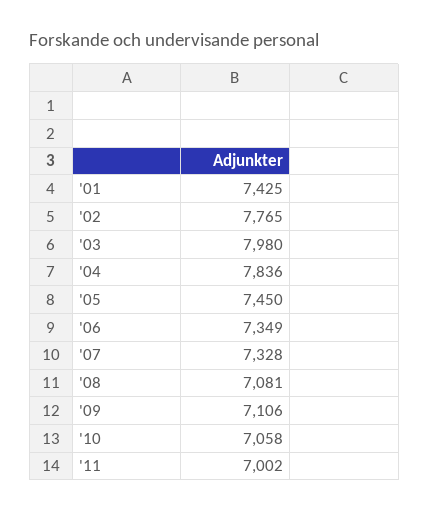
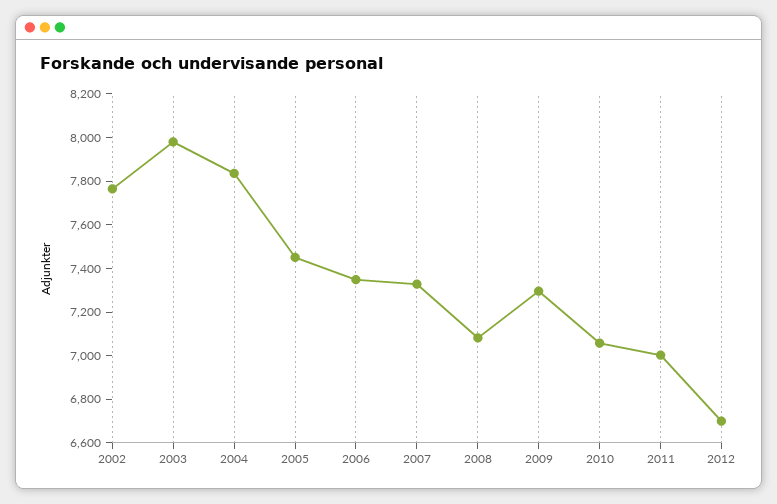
'01: 7425 -> none
'09: 7106 -> 7300
2012: none -> 6700

